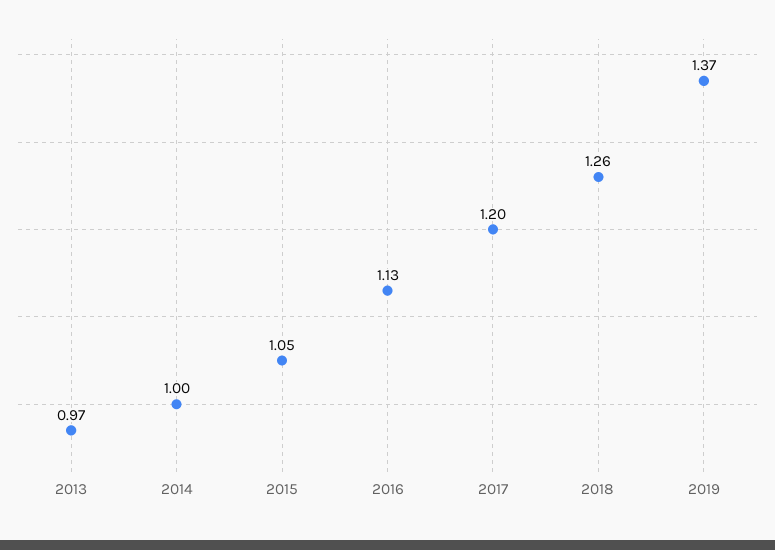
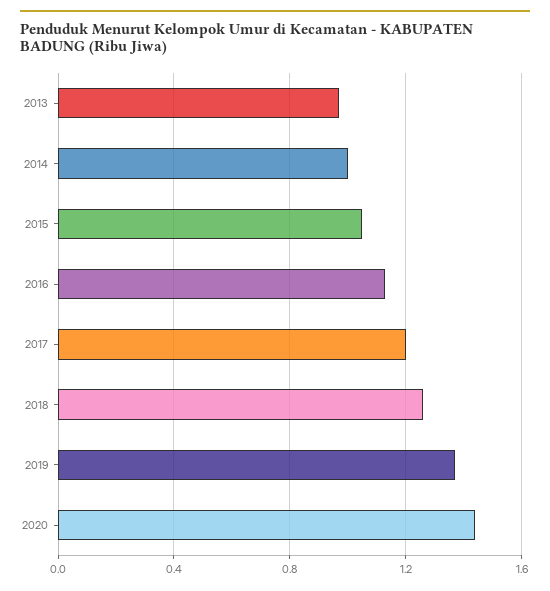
2020: none -> 1.45

